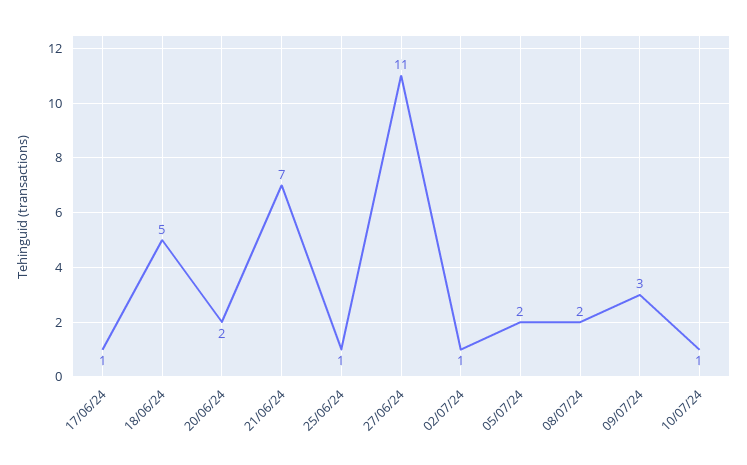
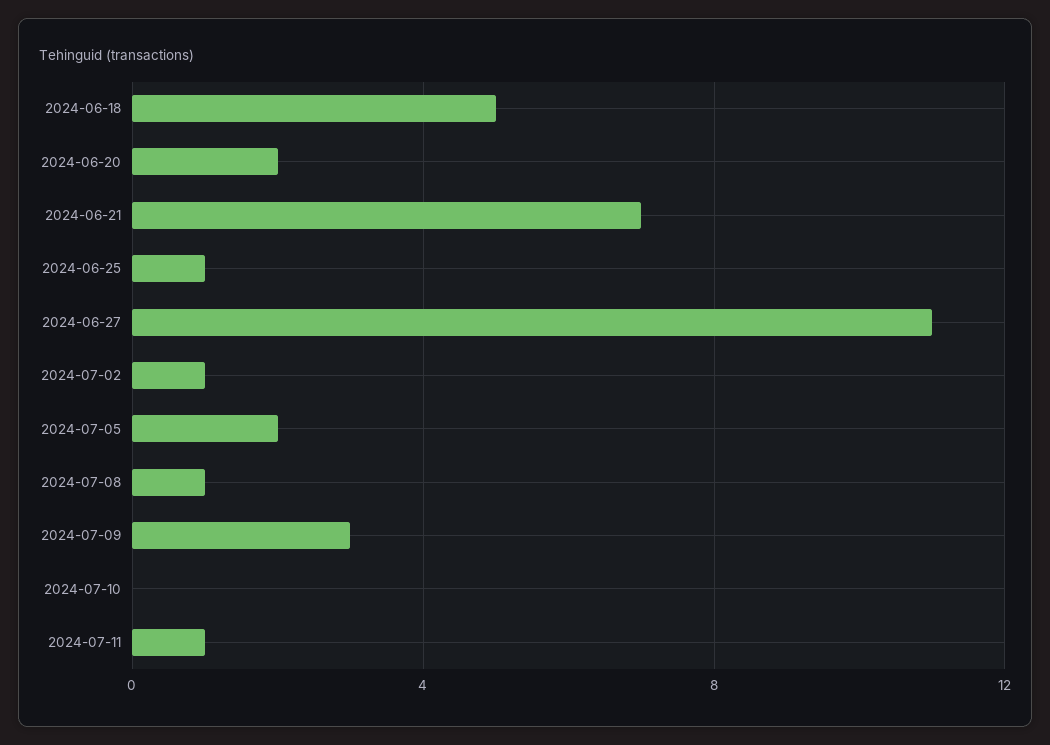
17/06/24: 1 -> none
08/07/24: 2 -> 1
10/07/24: 1 -> 0
2024-07-11: none -> 1

